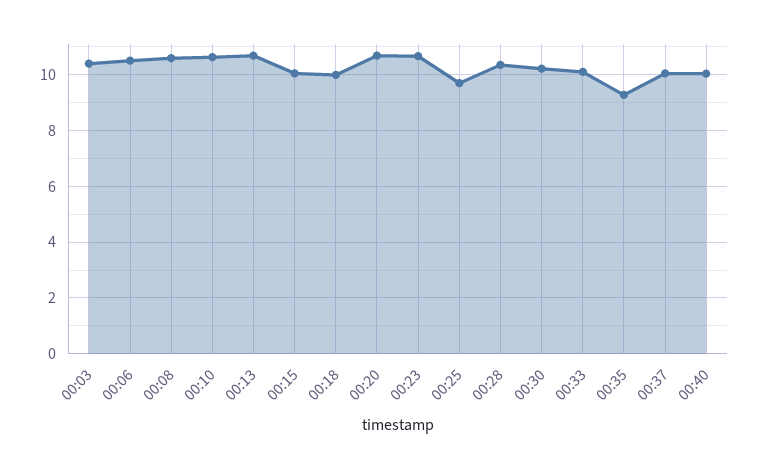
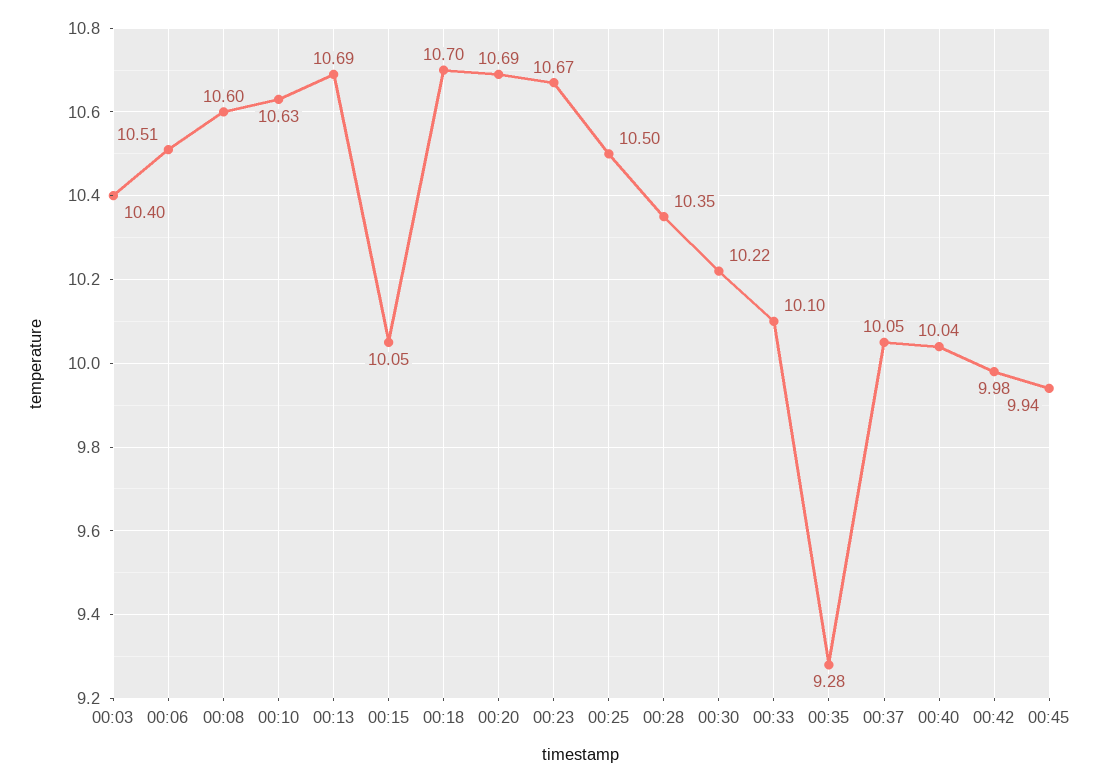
00:18: 10 -> 10.7
00:25: 9.75 -> 10.5
00:42: none -> 9.98
00:45: none -> 9.94

